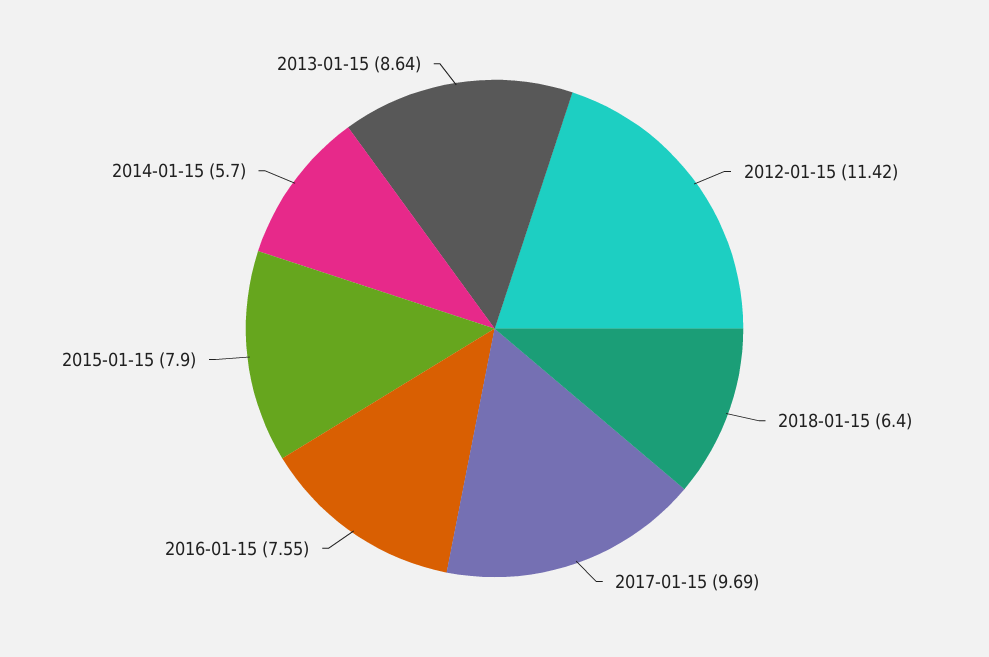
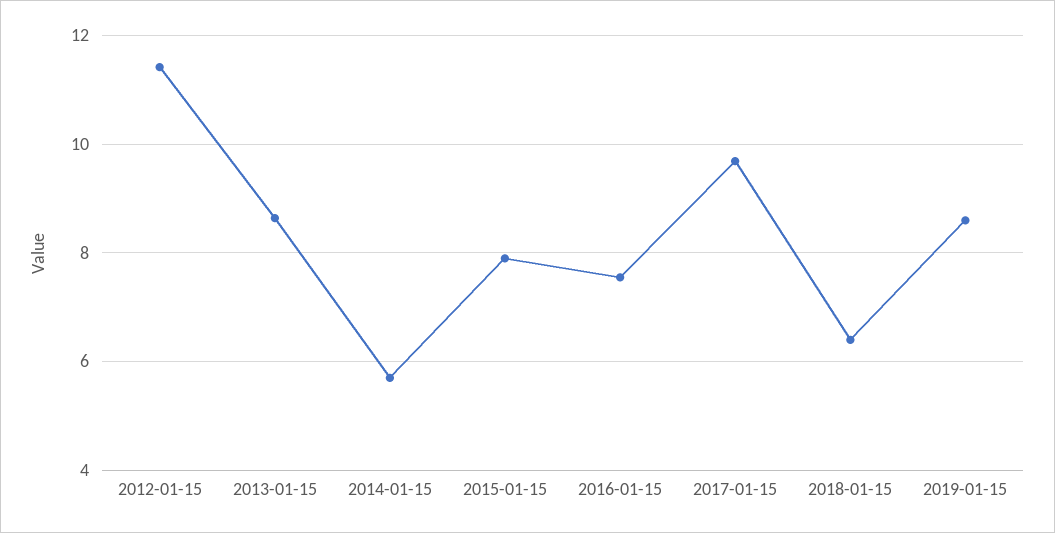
2019-01-15: none -> 8.6

